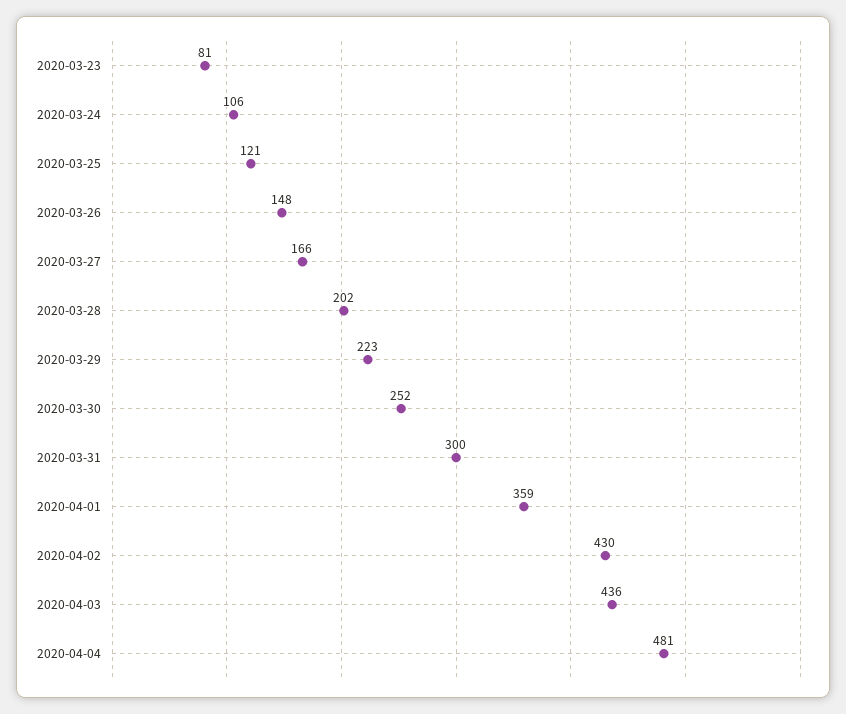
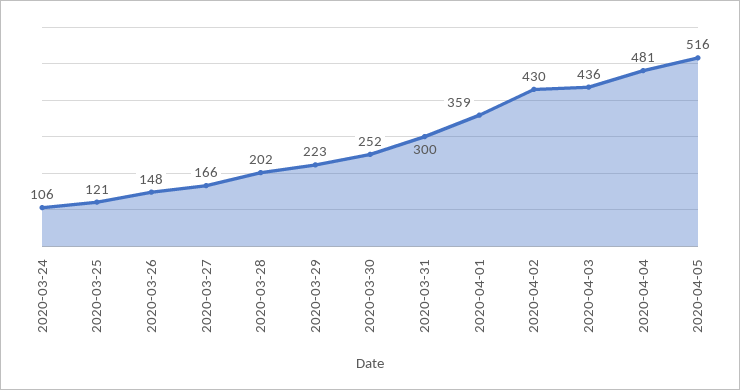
2020-03-23: 81 -> none
2020-04-05: none -> 516

